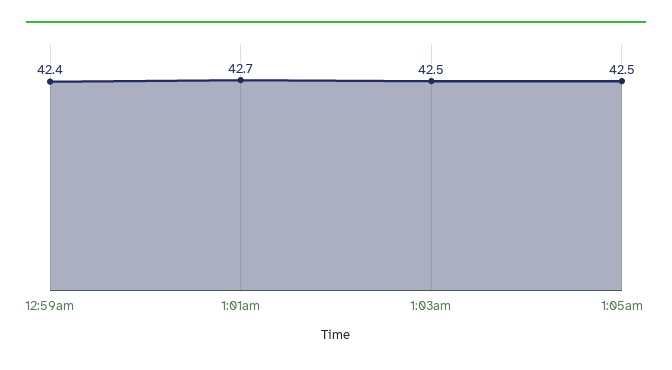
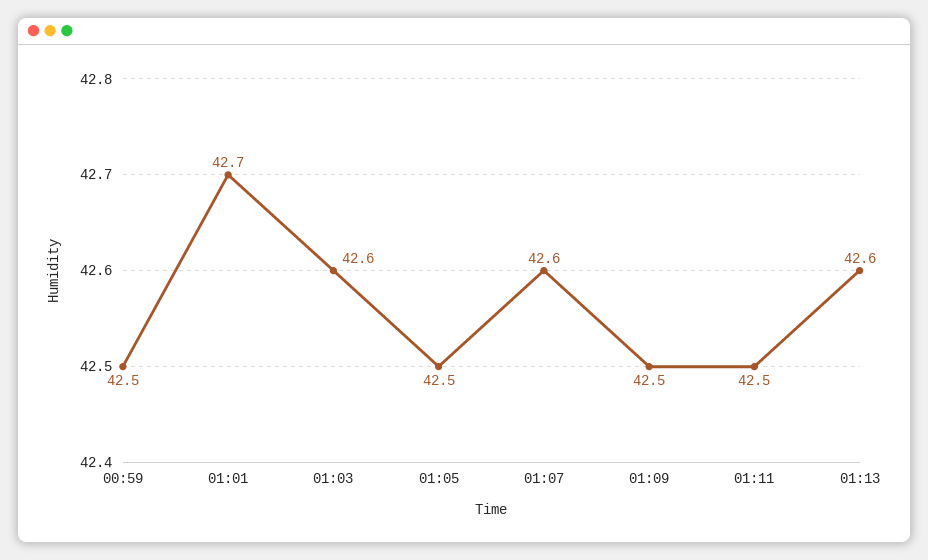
12:59am: 42.4 -> 42.5
1:03am: 42.5 -> 42.6
01:07: none -> 42.6
01:09: none -> 42.5
01:11: none -> 42.5
01:13: none -> 42.6

